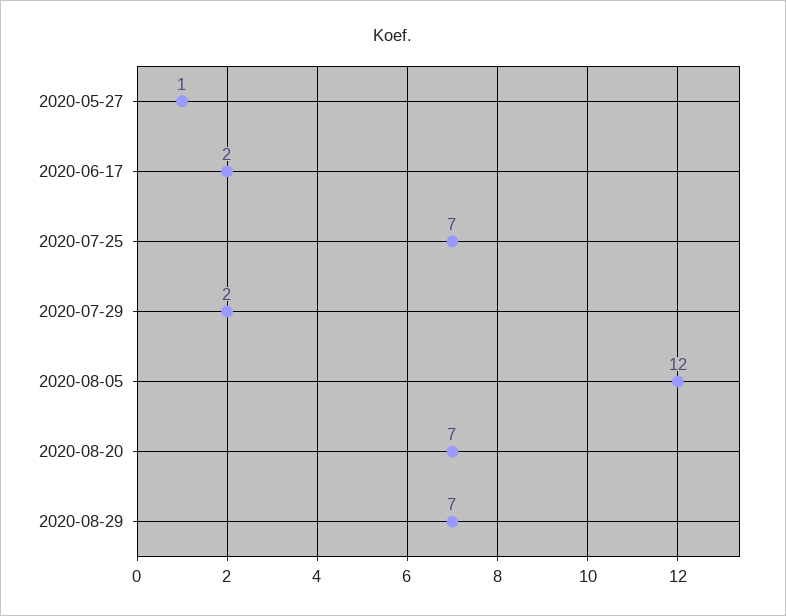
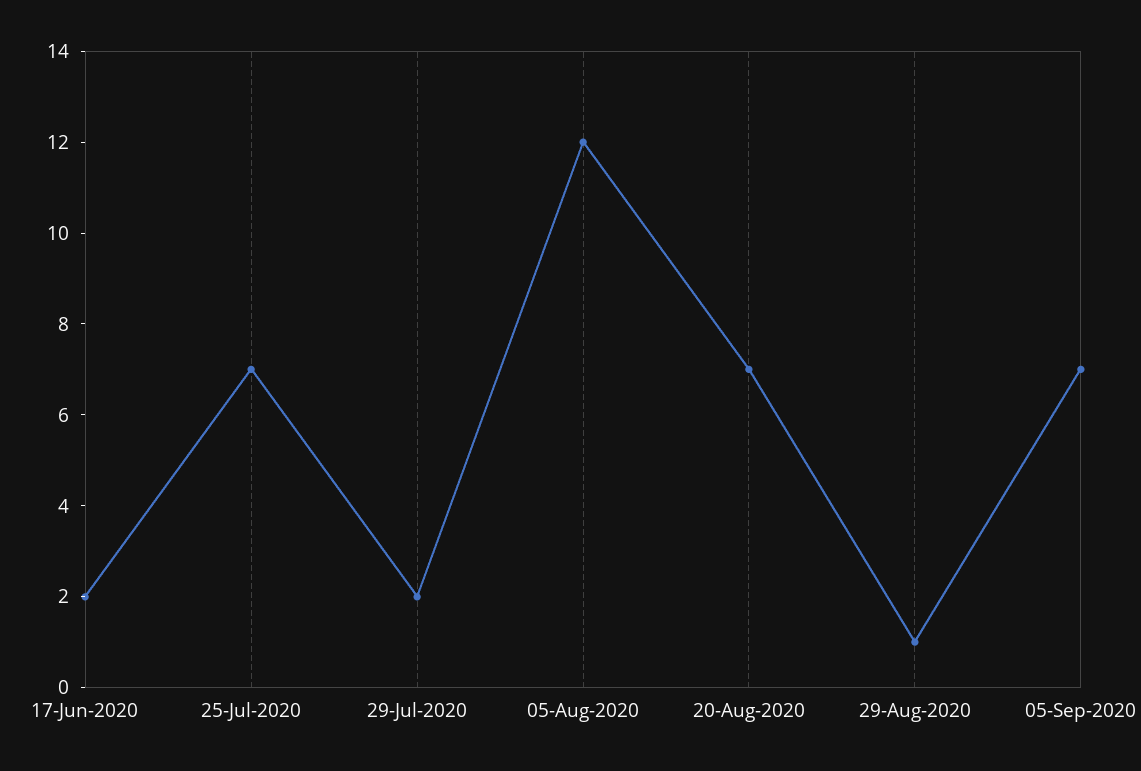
2020-05-27: 1 -> none
2020-08-29: 7 -> 1
05-Sep-2020: none -> 7

